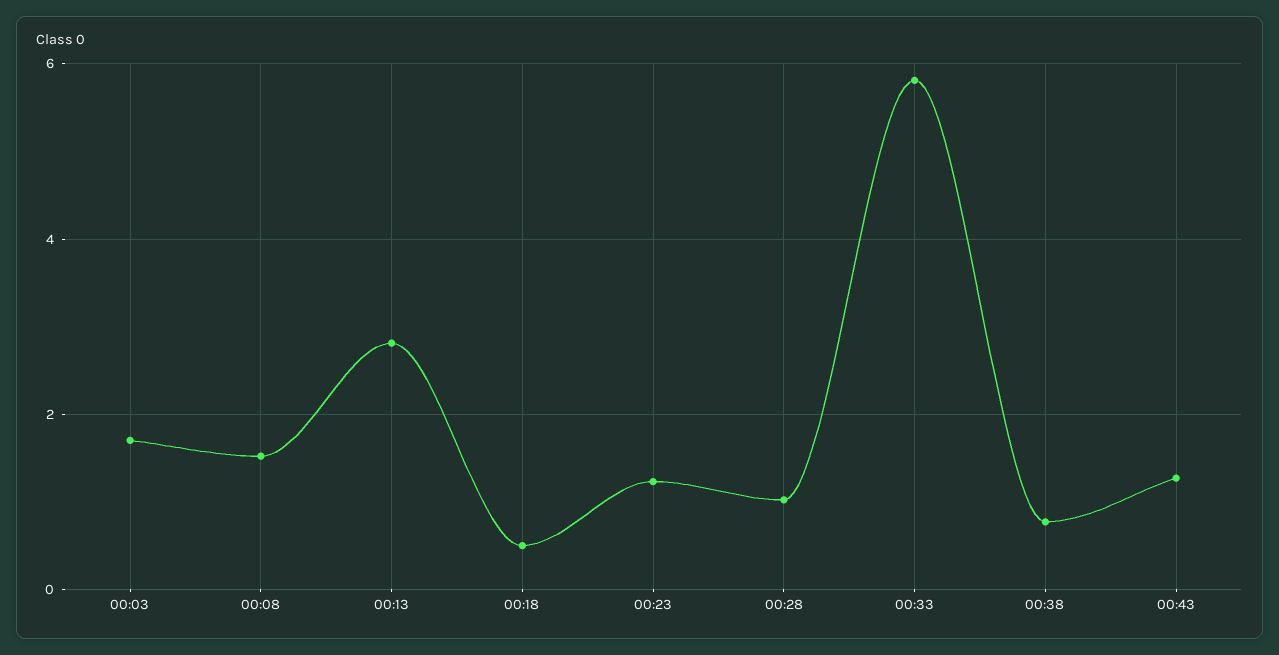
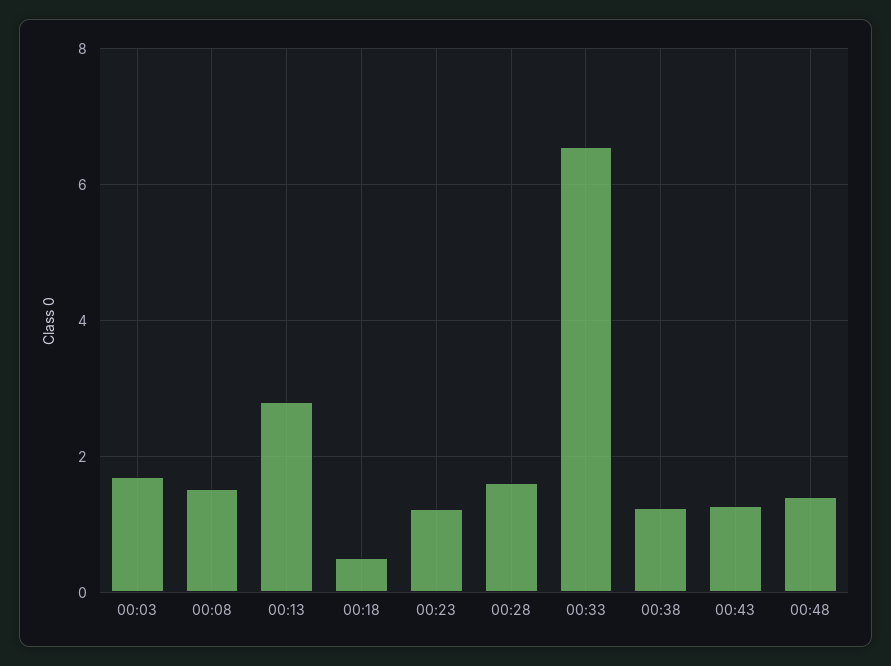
00:28: 1 -> 1.6
00:33: 5.8 -> 6.6
00:38: 0.8 -> 1.2
00:48: none -> 1.4

